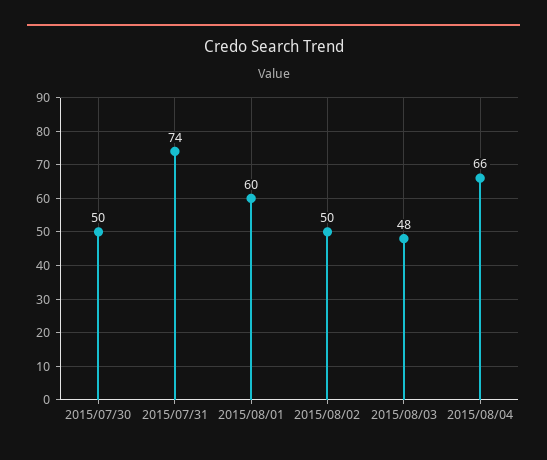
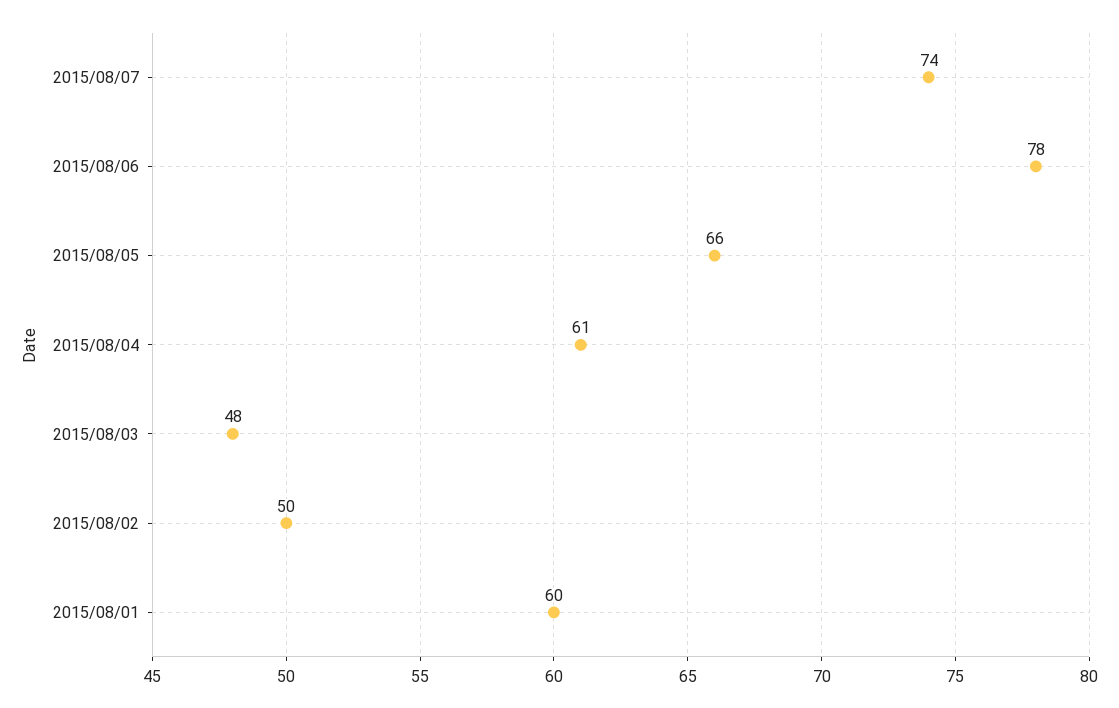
2015/07/30: 50 -> none
2015/07/31: 74 -> none
2015/08/04: 66 -> 61
2015/08/07: none -> 74
2015/08/06: none -> 78
2015/08/05: none -> 66

